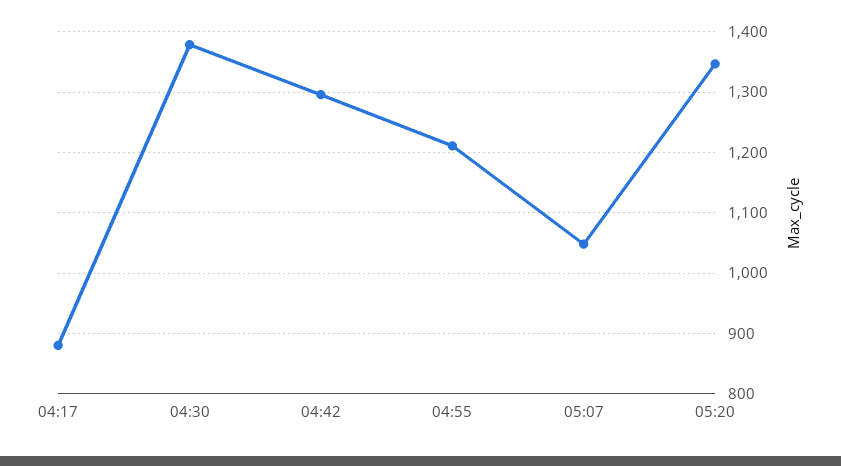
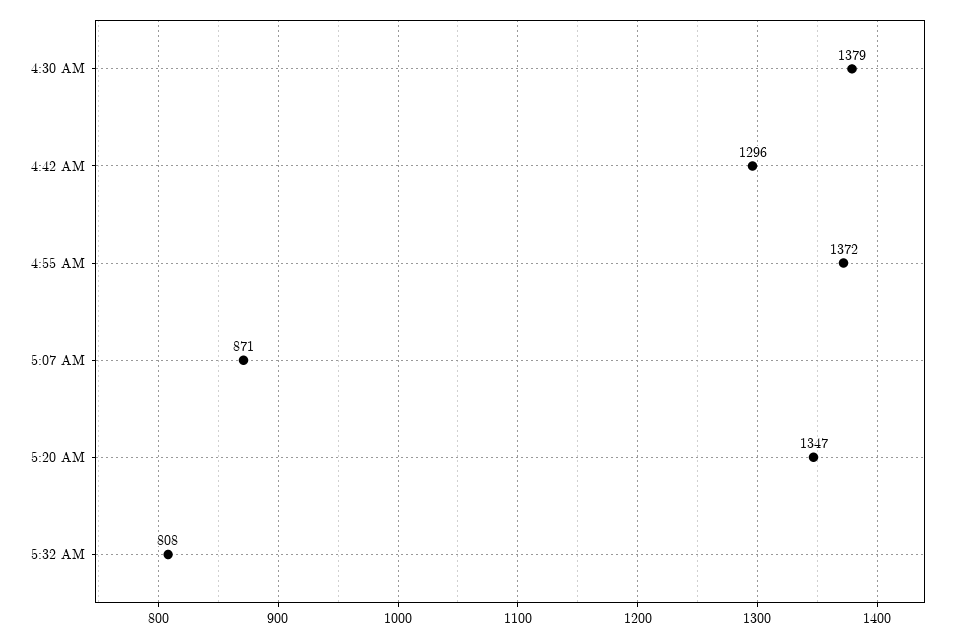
04:17: 880 -> none
04:55: 1210 -> 1372
05:07: 1050 -> 871
5:32 AM: none -> 808

